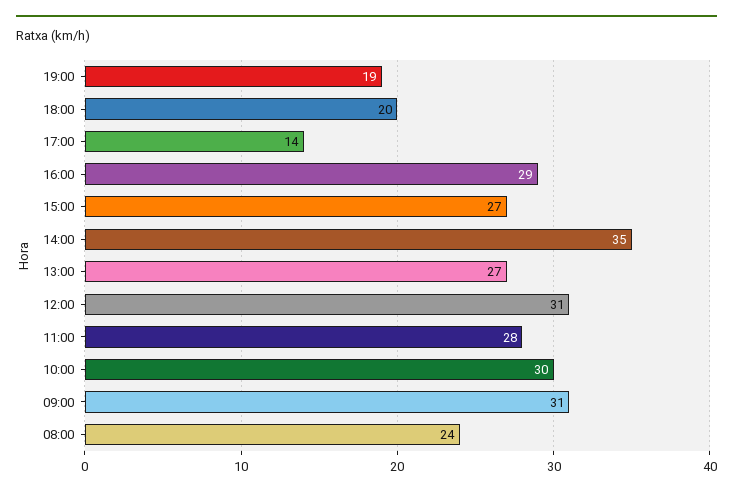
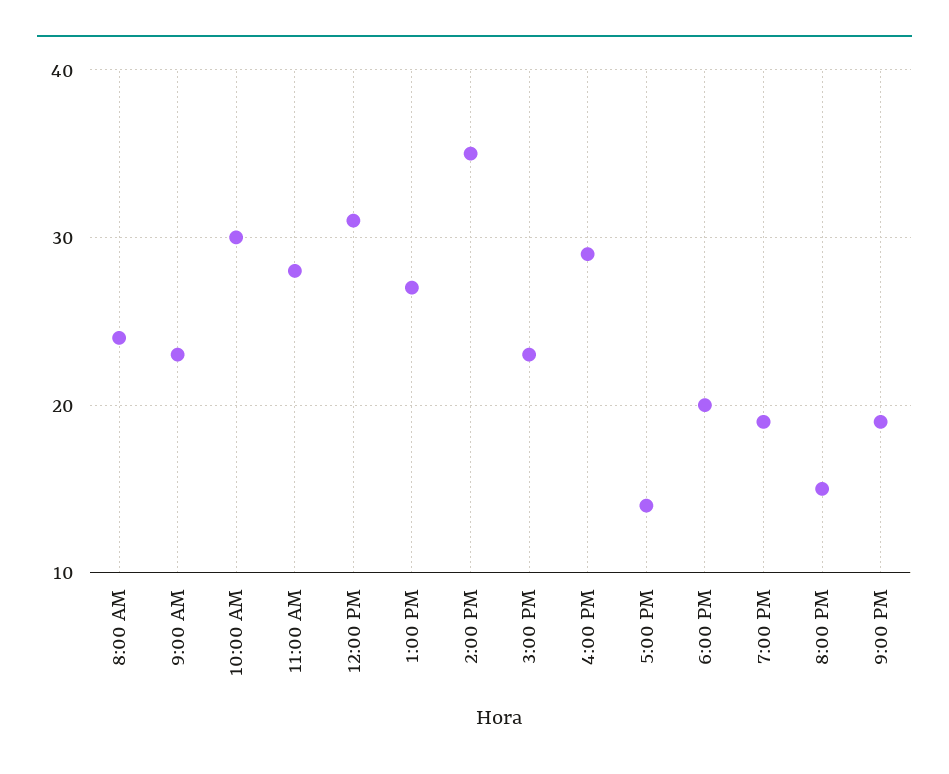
15:00: 27 -> 23
09:00: 31 -> 23
8:00 PM: none -> 15
9:00 PM: none -> 19

